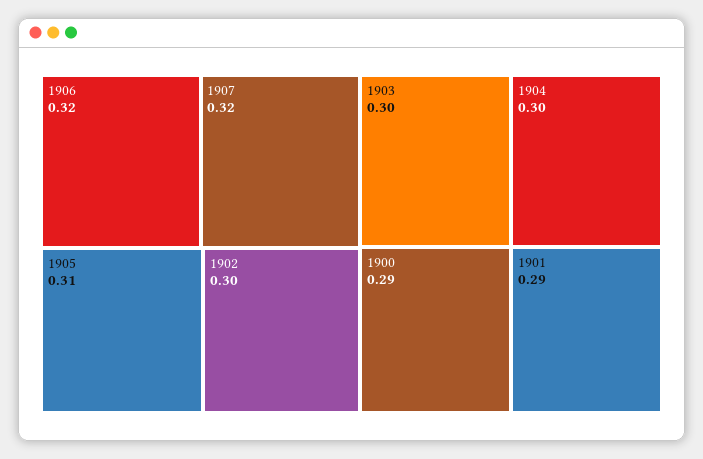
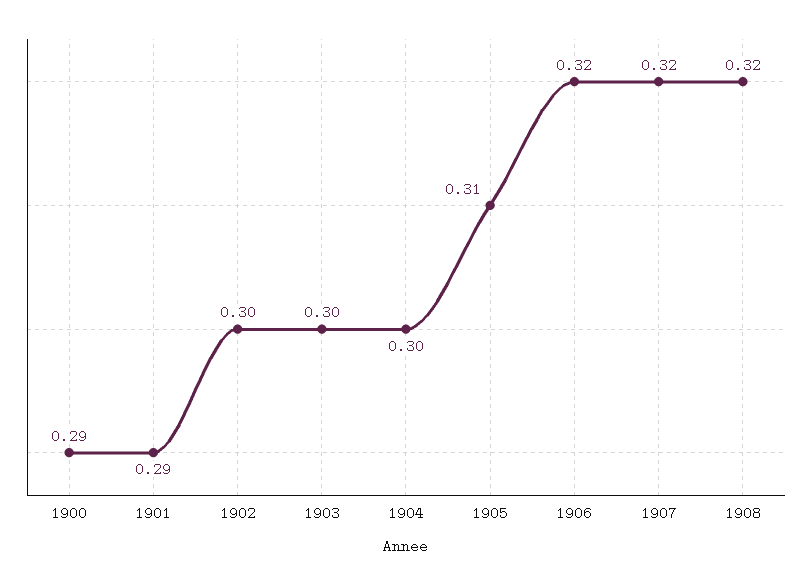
1908: none -> 0.32

